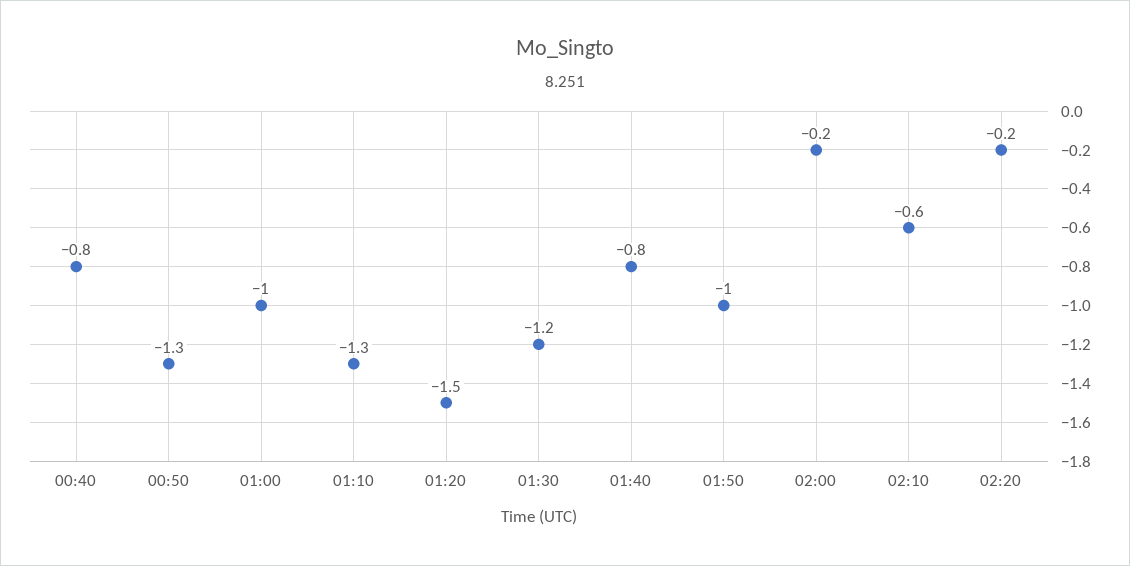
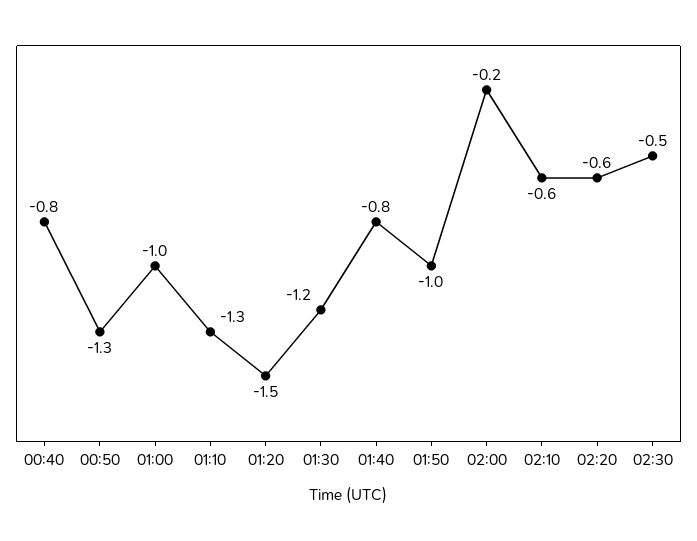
02:20: -0.2 -> -0.6
02:30: none -> -0.5

